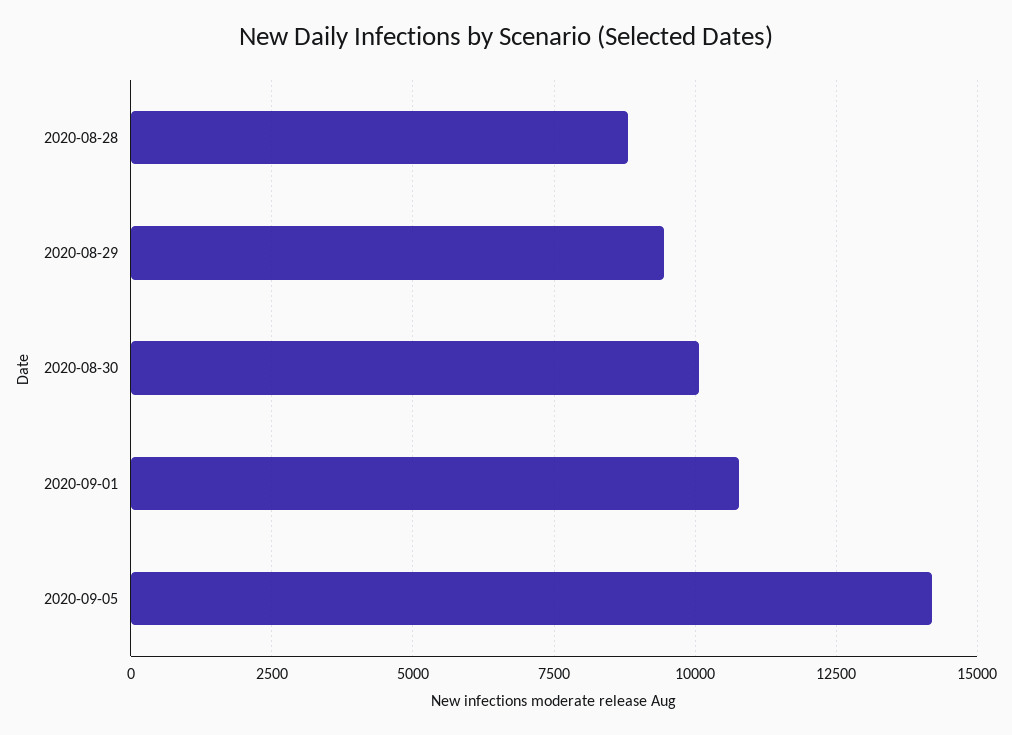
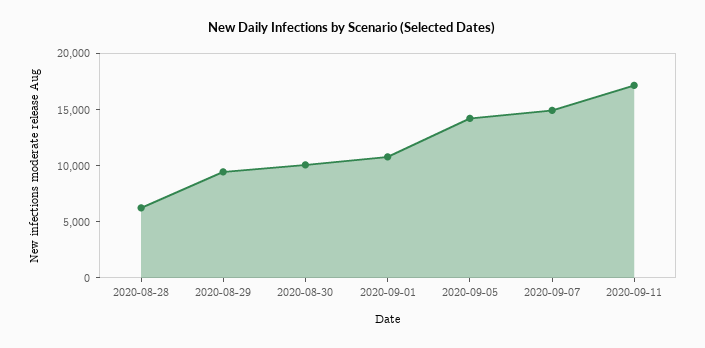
2020-08-28: 8750 -> 6000
2020-09-07: none -> 15000
2020-09-11: none -> 17000

